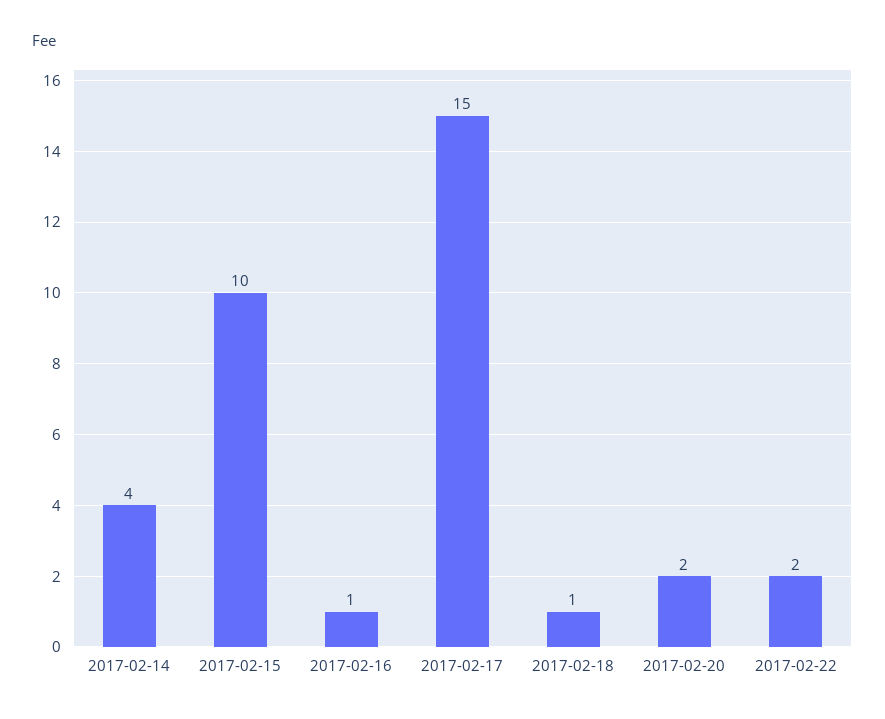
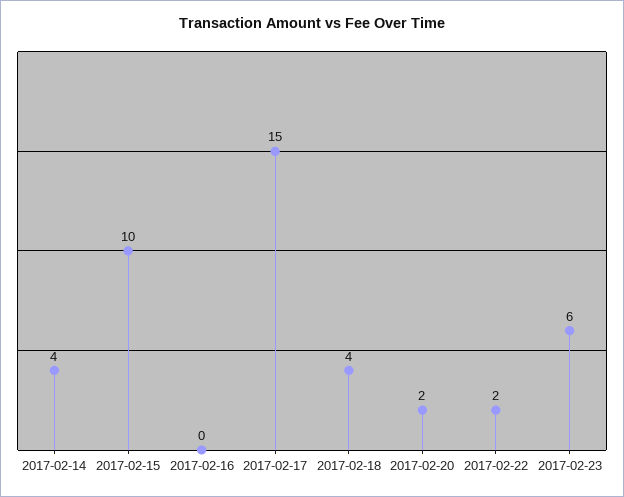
2017-02-16: 1 -> 0
2017-02-18: 1 -> 4
2017-02-23: none -> 6

